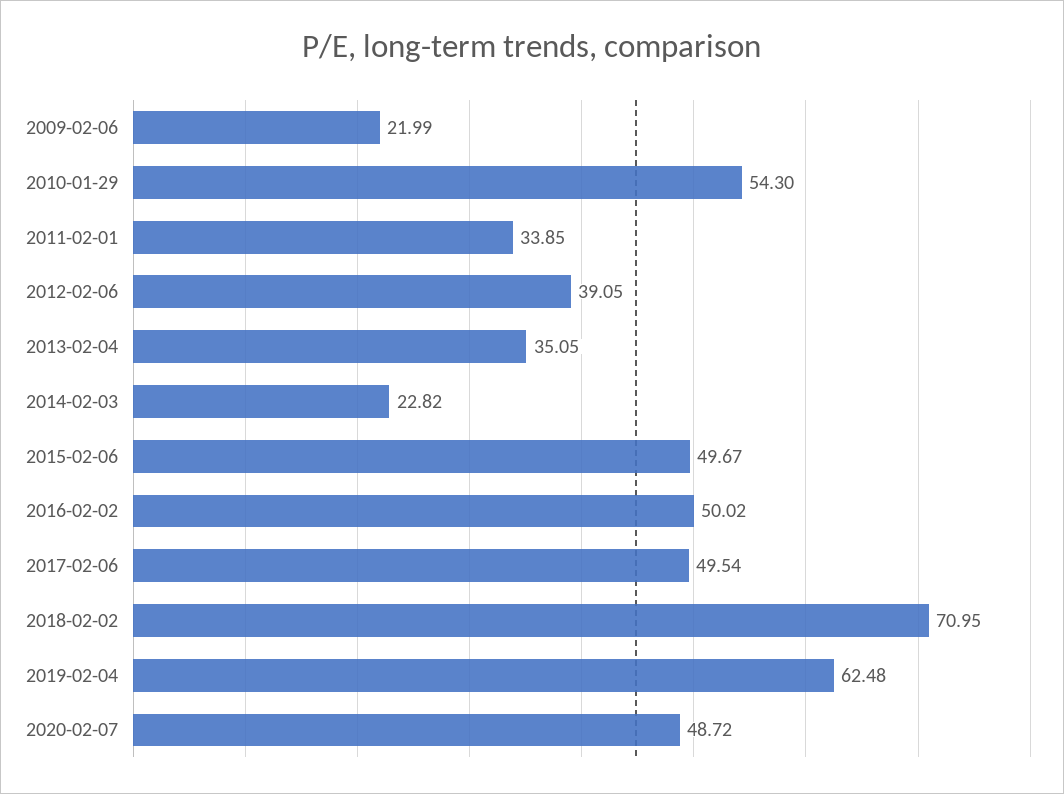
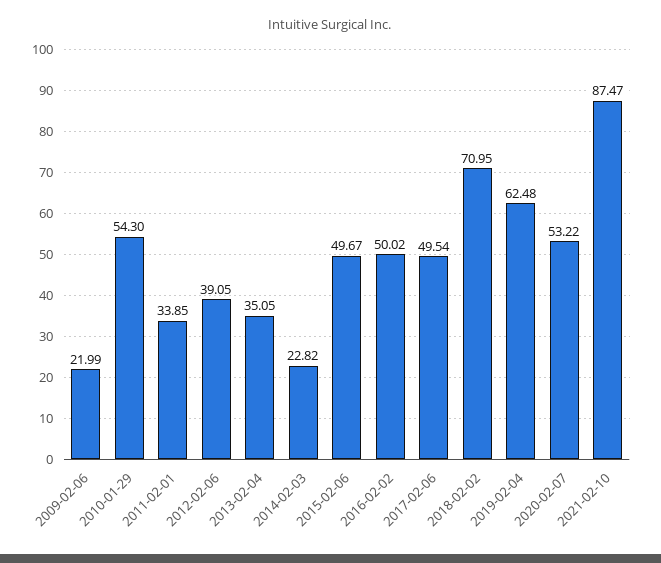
2020-02-07: 48.72 -> 53.22
2021-02-10: none -> 87.47

